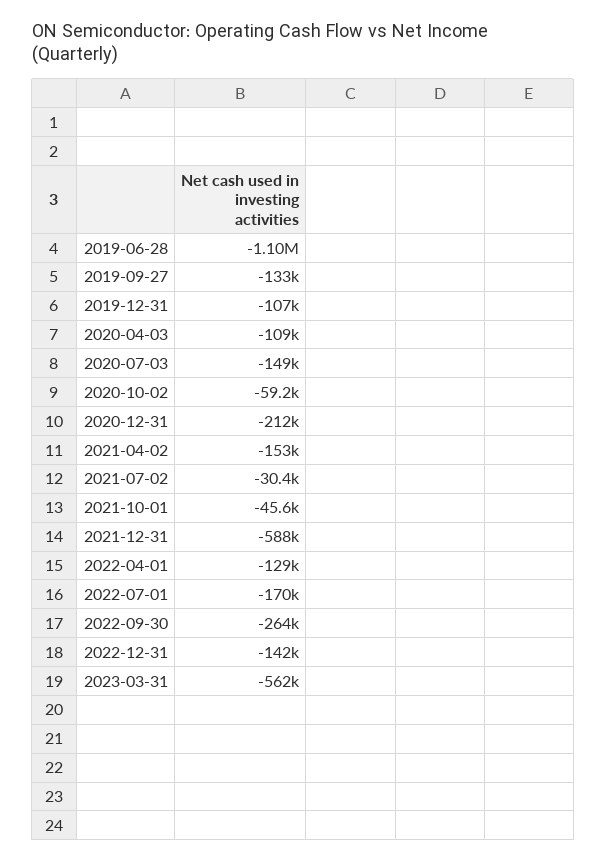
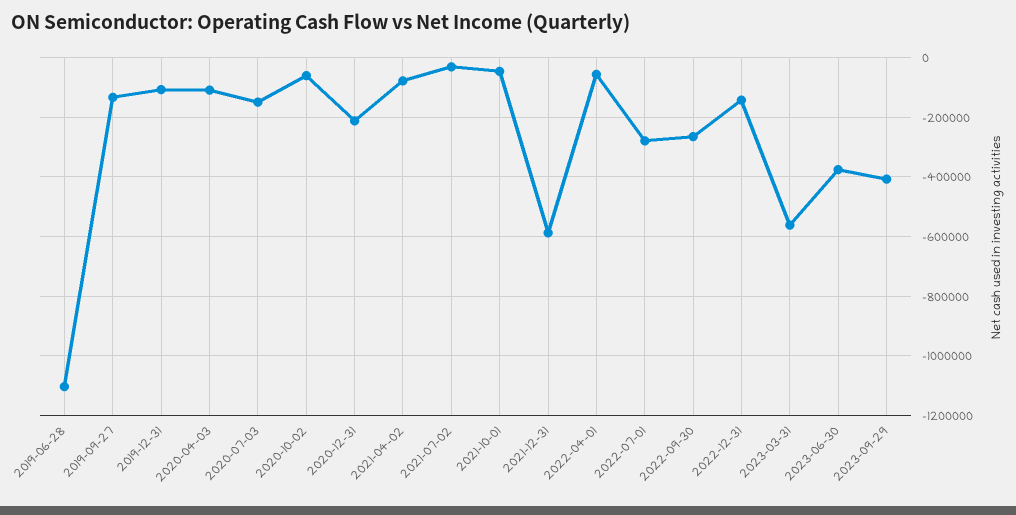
2021-04-02: -153000 -> -75000
2022-04-01: -129000 -> -50000
2022-07-01: -170000 -> -275000
2023-06-30: none -> -375000
2023-09-29: none -> -400000

